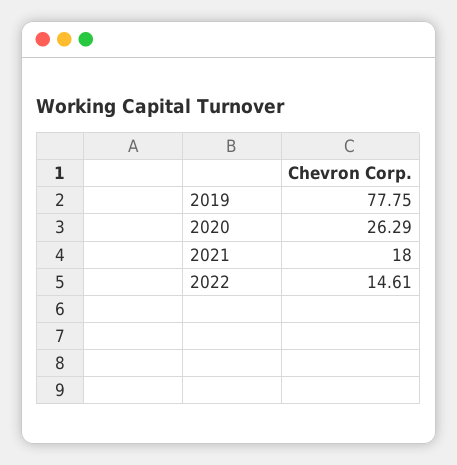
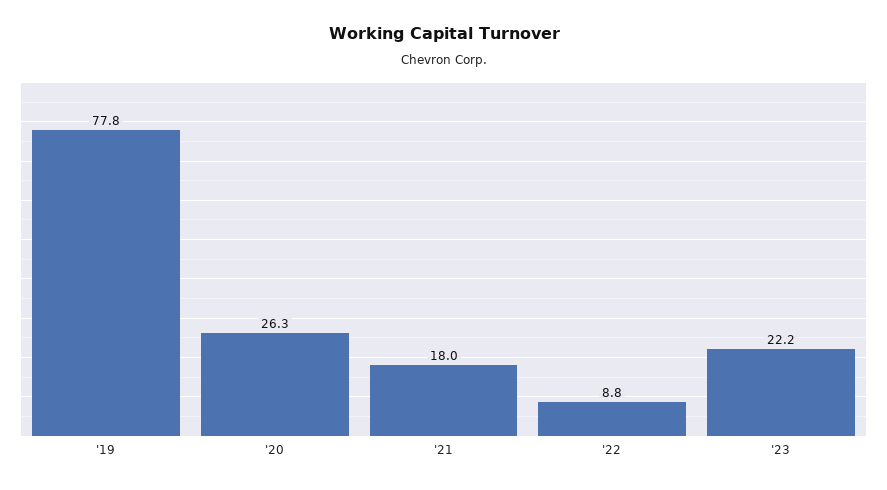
2022: 14.61 -> 8.8
'23: none -> 22.2

